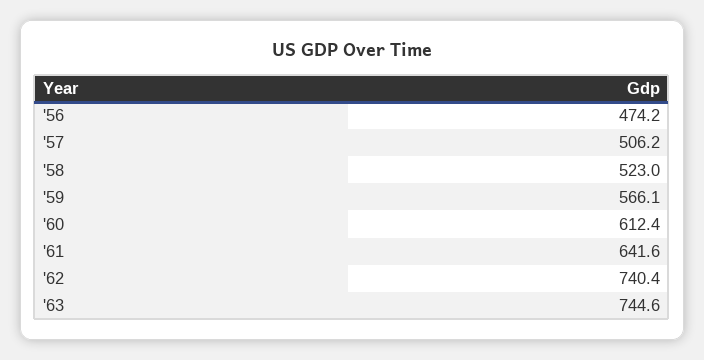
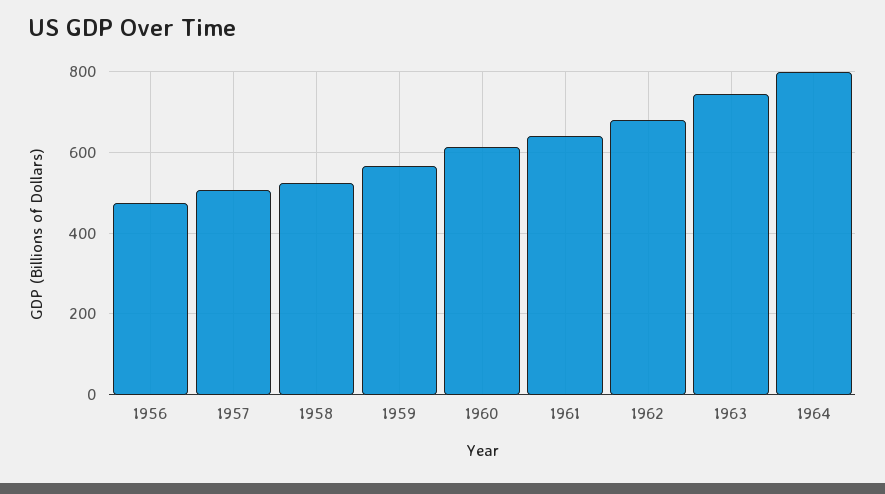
'62: 740.4 -> 680
1964: none -> 800

